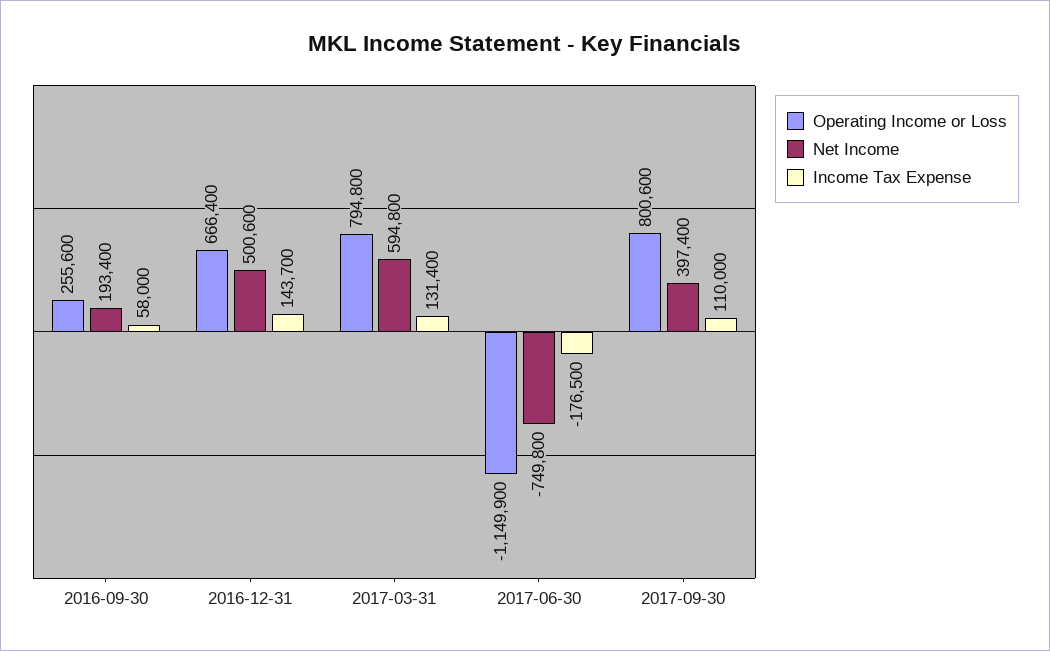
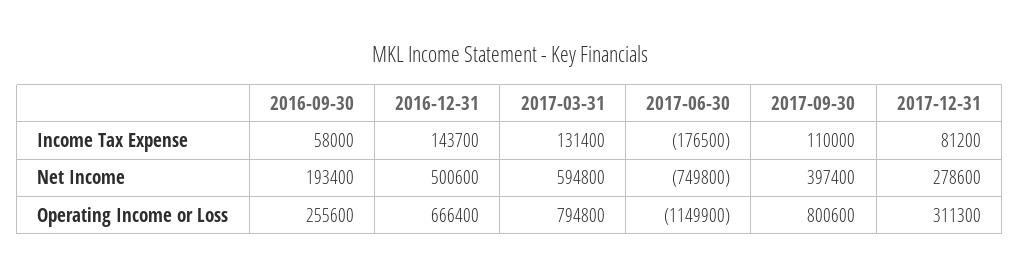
Income Tax Expense, 2017-12-31: none -> 81200
Net Income, 2017-12-31: none -> 278600
Operating Income or Loss, 2017-12-31: none -> 311300

